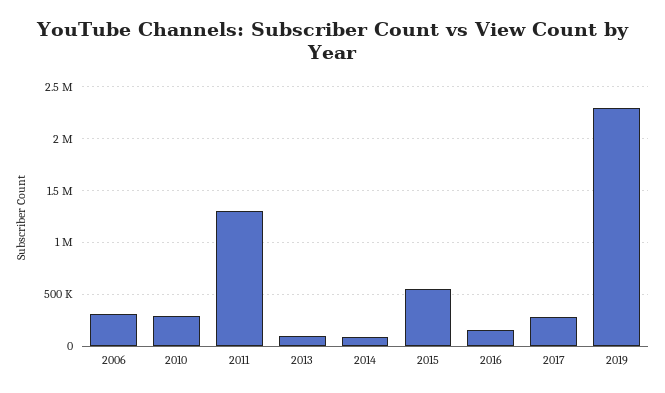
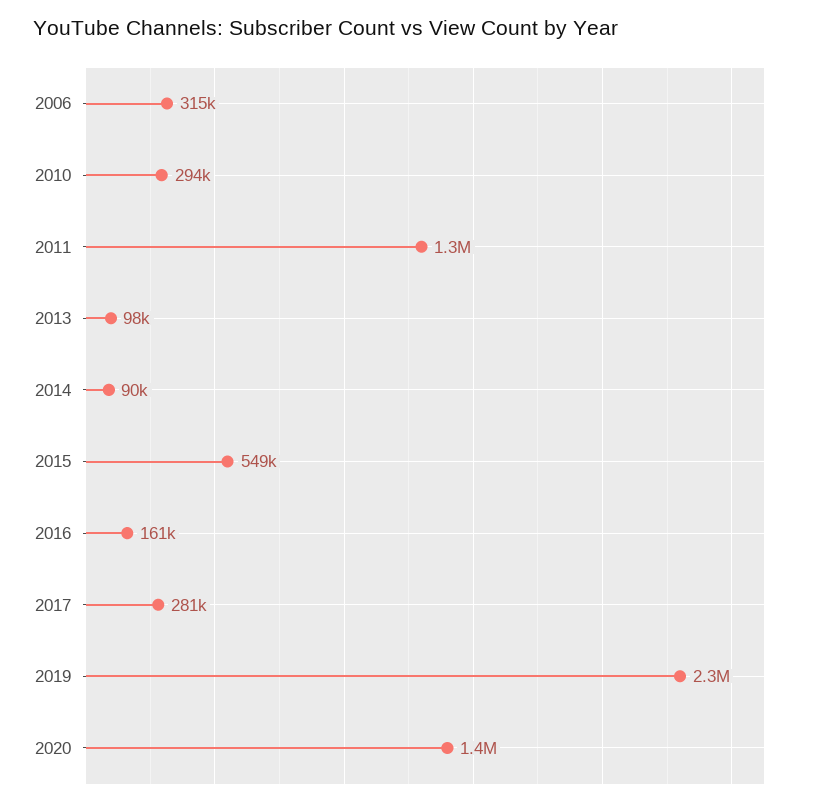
2020: none -> 1400000

